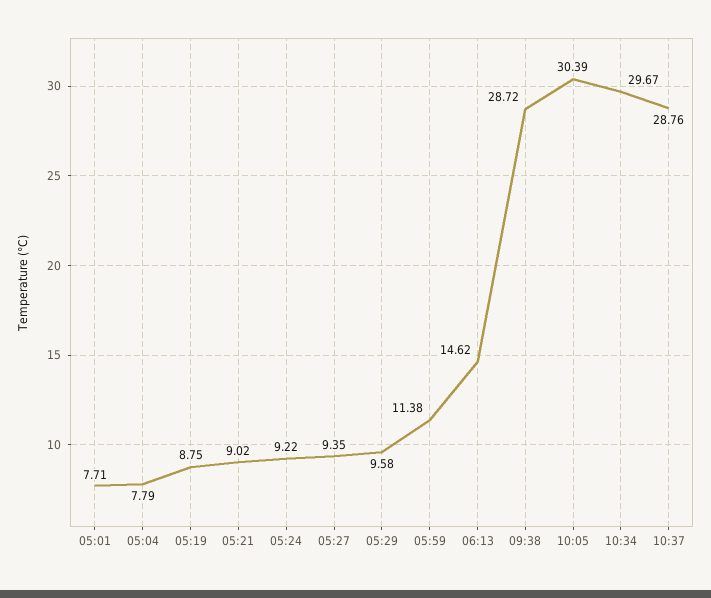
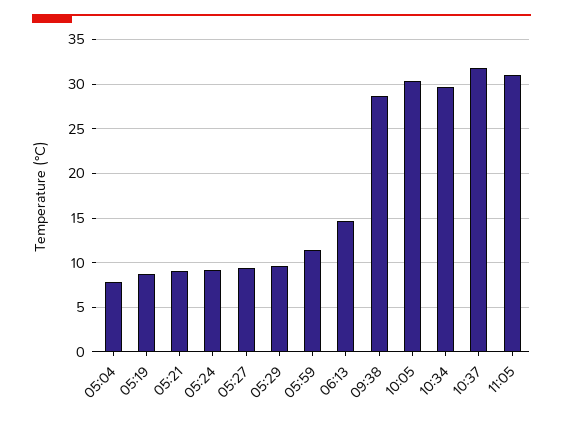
05:01: 7.71 -> none
10:37: 28.76 -> 32
11:05: none -> 31

